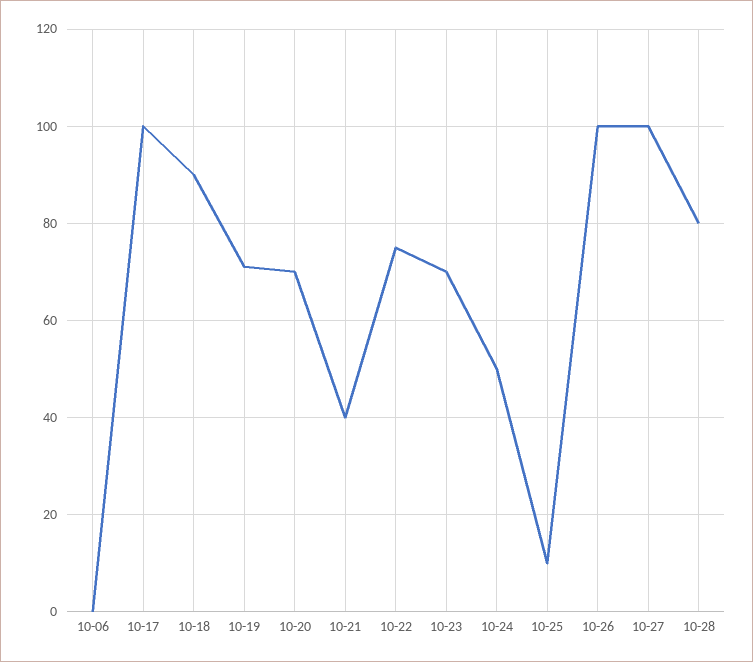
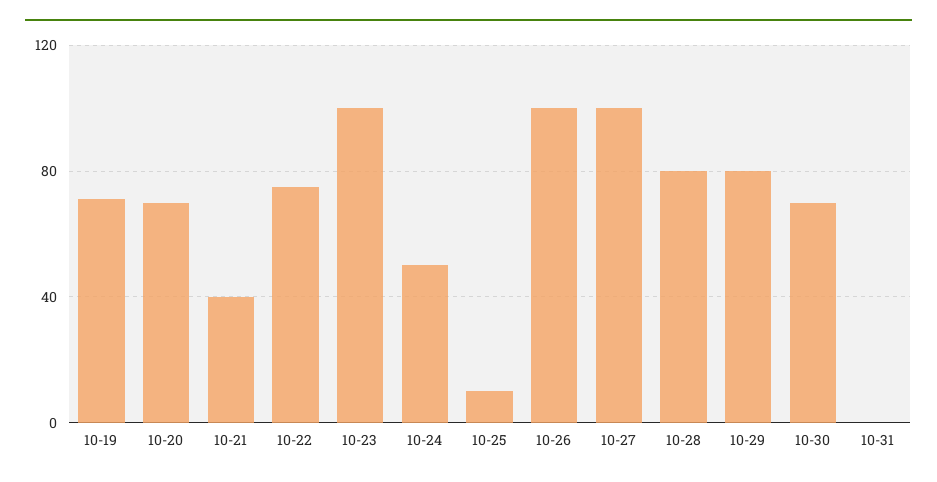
10-06: 0 -> none
10-17: 100 -> none
10-18: 90 -> none
10-23: 70 -> 100
10-29: none -> 80
10-30: none -> 70
10-31: none -> 0

